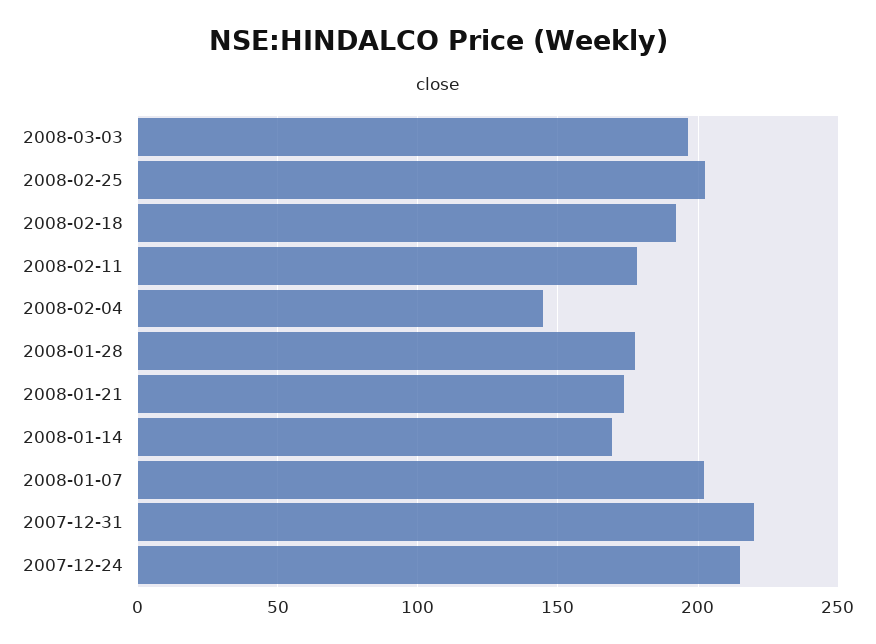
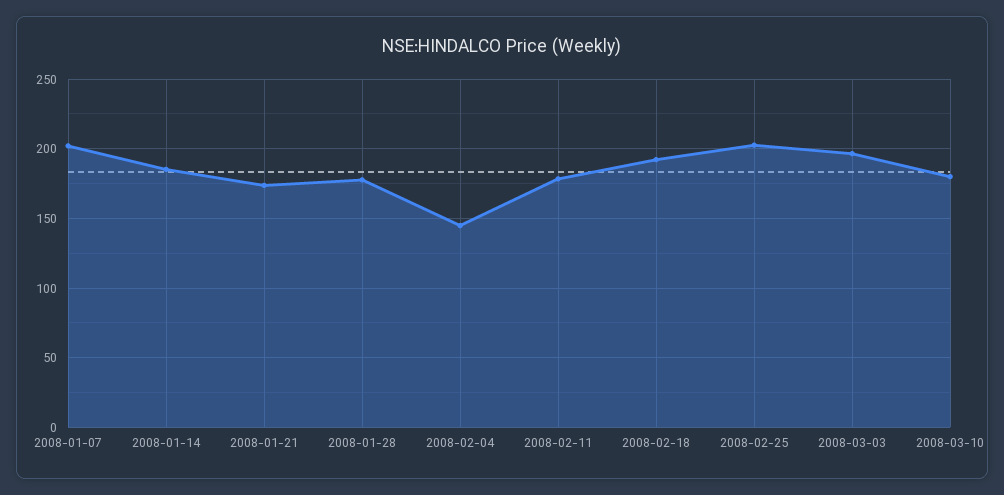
2008-01-14: 170 -> 185
2007-12-31: 220 -> none
2007-12-24: 215 -> none
2008-03-10: none -> 180

